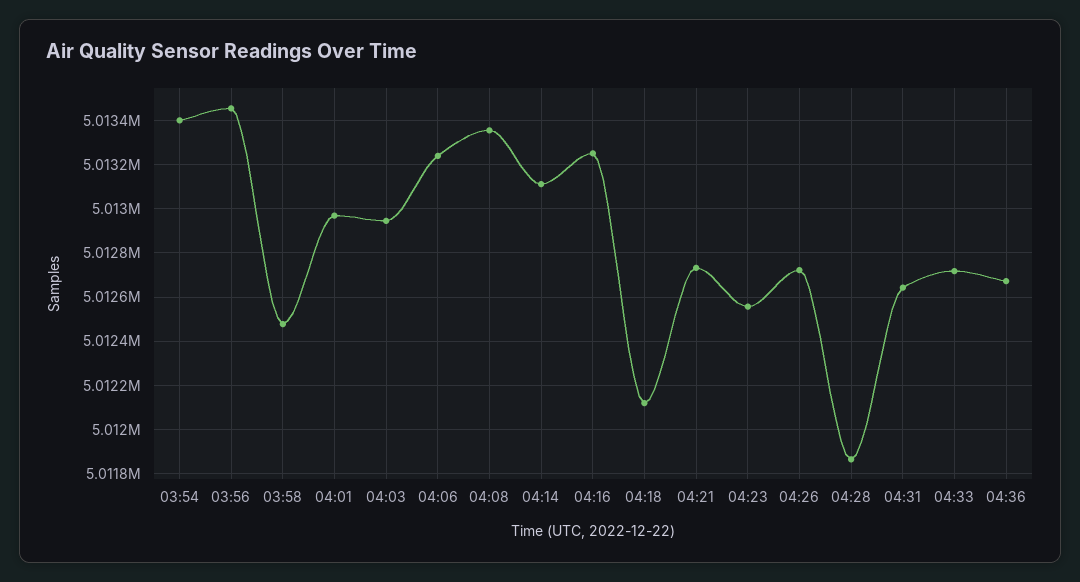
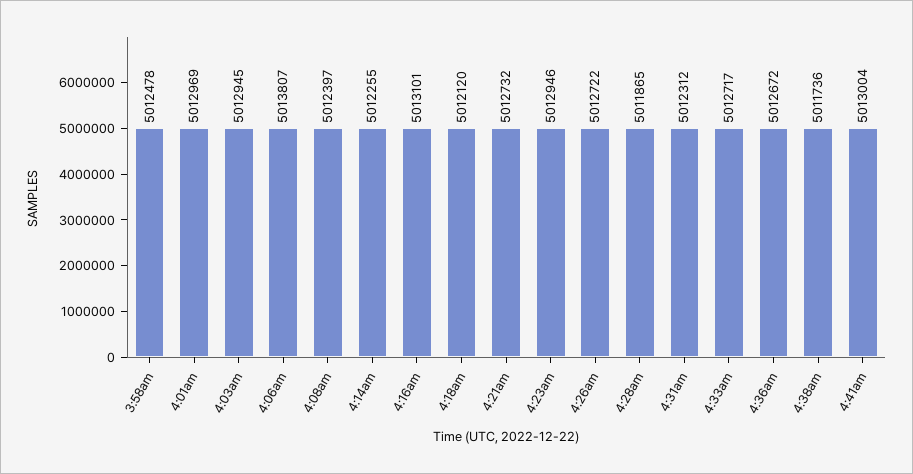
03:54: 5013400 -> none
03:56: 5013450 -> none
04:06: 5013250 -> 5013807
04:08: 5013350 -> 5012397
04:14: 5013100 -> 5012255
04:16: 5013250 -> 5013101
04:23: 5012550 -> 5012946
04:31: 5012650 -> 5012312
4:38am: none -> 5011736
4:41am: none -> 5013004

